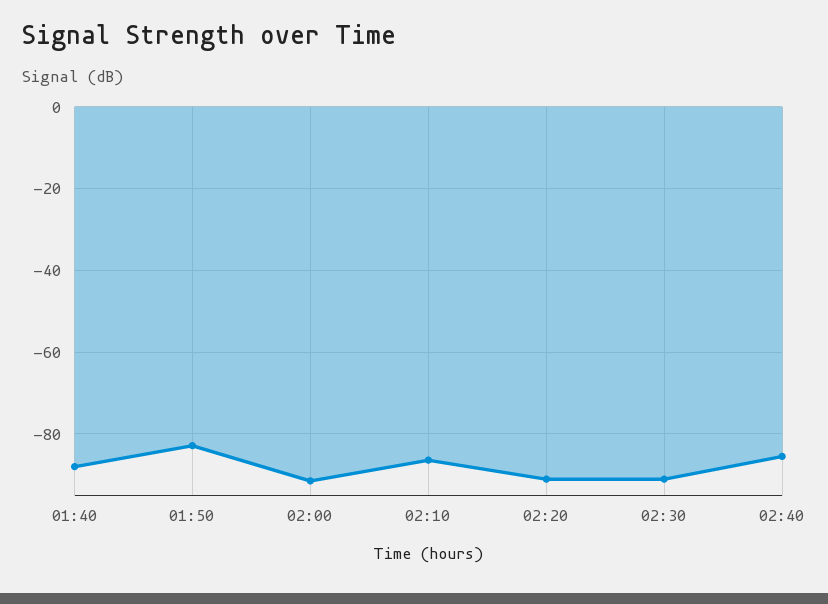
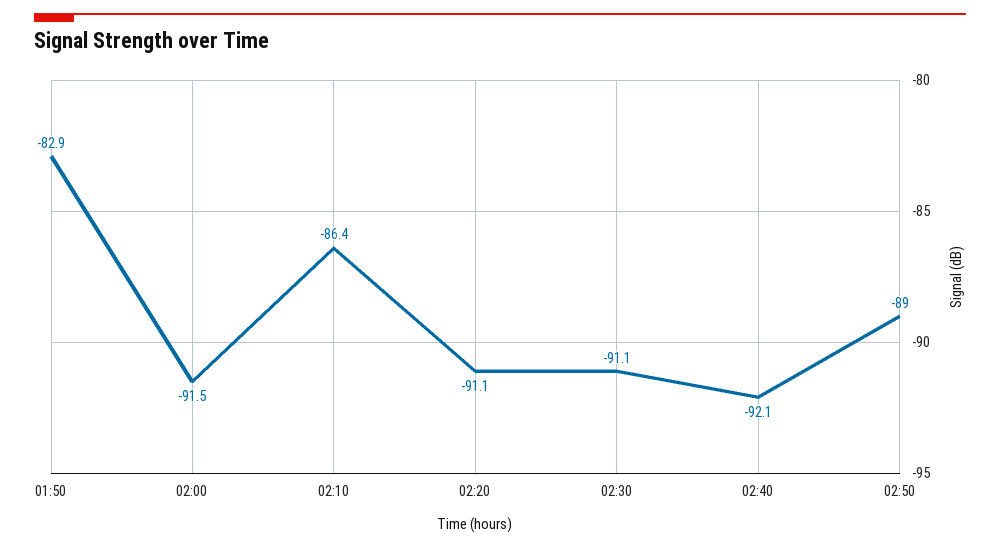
01:40: -88 -> none
02:40: -86 -> -92.1
02:50: none -> -89

